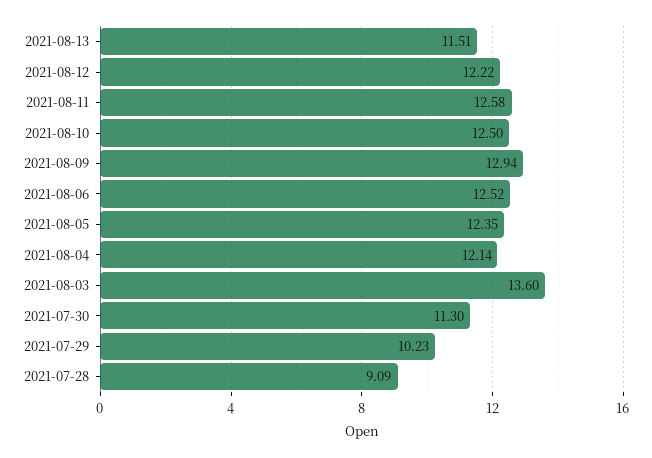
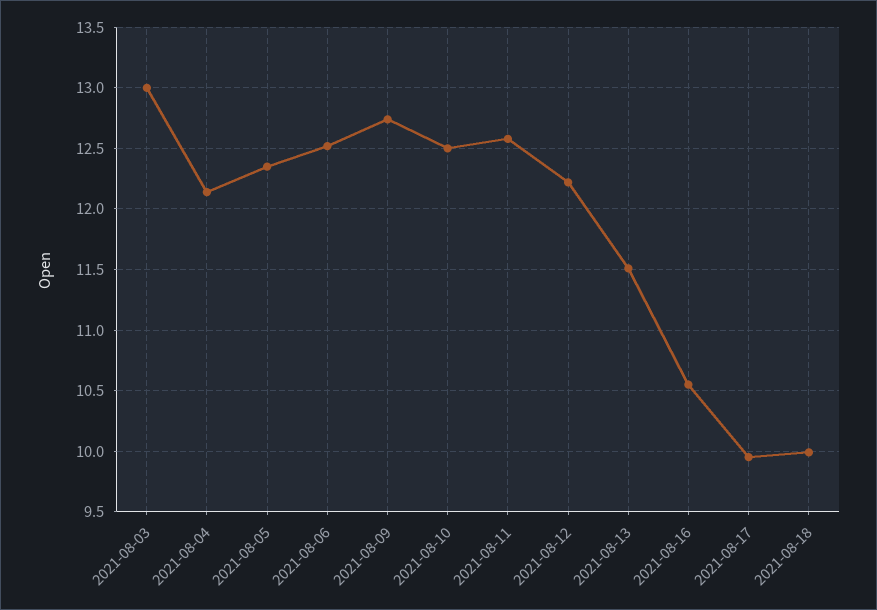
2021-08-09: 12.94 -> 12.75
2021-08-03: 13.6 -> 13
2021-07-30: 11.3 -> none
2021-07-29: 10.23 -> none
2021-07-28: 9.09 -> none
2021-08-16: none -> 10.55
2021-08-17: none -> 9.95
2021-08-18: none -> 10

